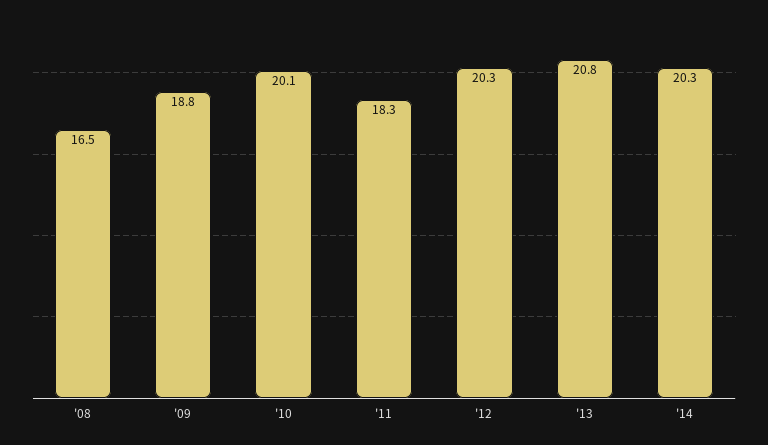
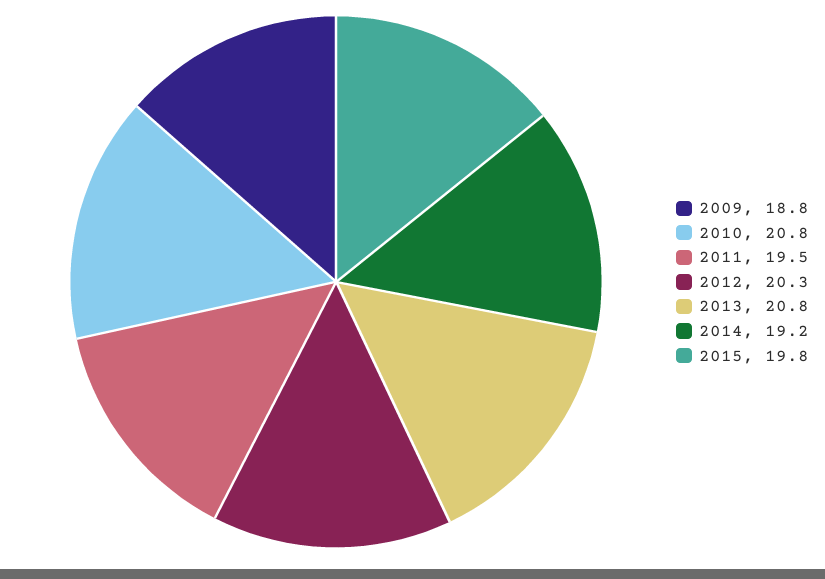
'08: 16.5 -> none
'10: 20.1 -> 20.8
'11: 18.3 -> 19.5
'14: 20.3 -> 19.2
2015: none -> 19.8

